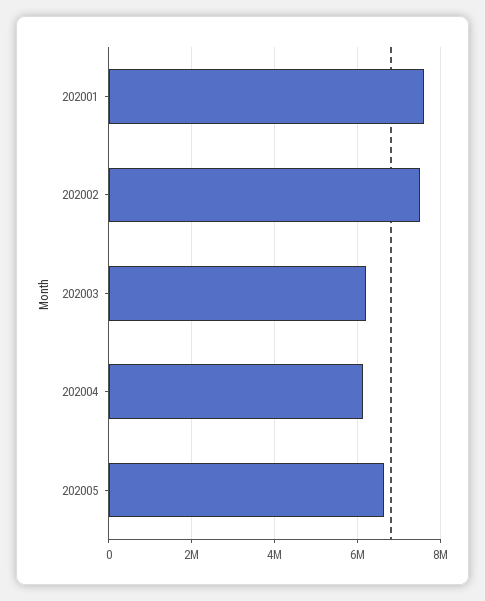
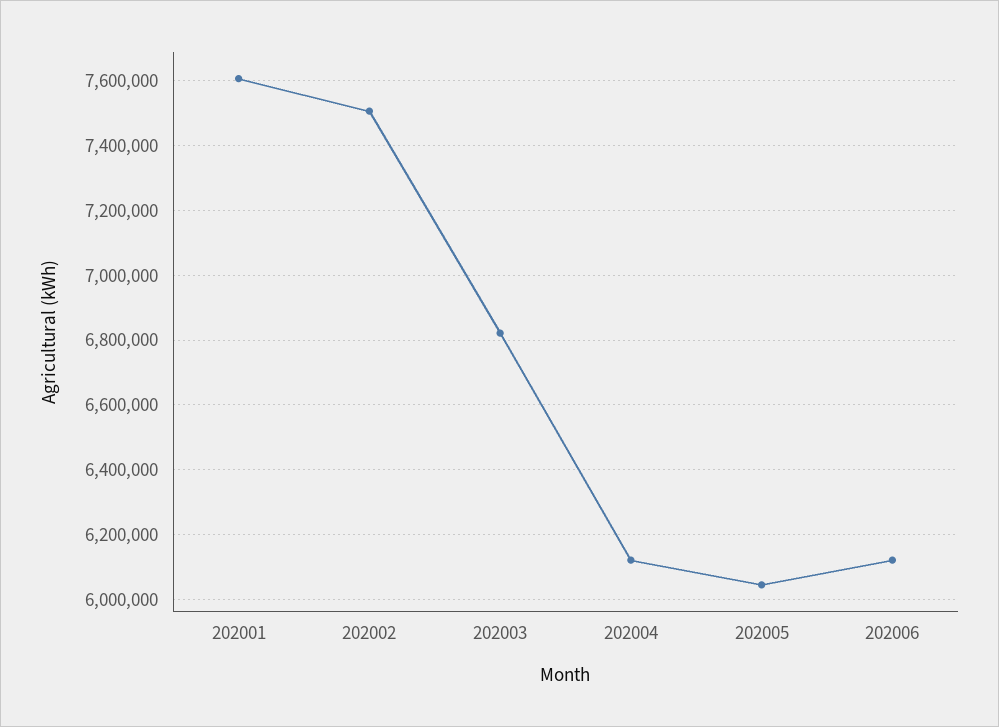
202003: 6200000 -> 6820000
202005: 6600000 -> 6040000
202006: none -> 6120000

